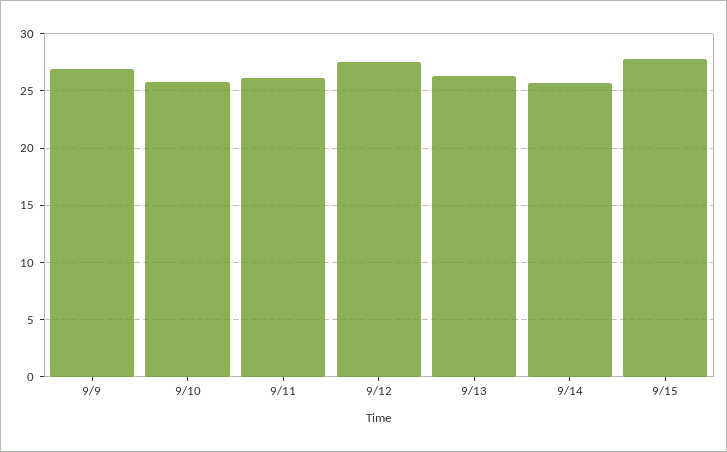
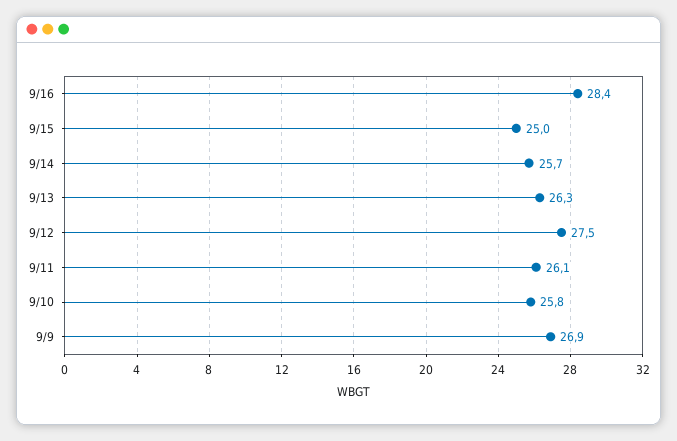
9/15: 28 -> 25
9/16: none -> 28.4

